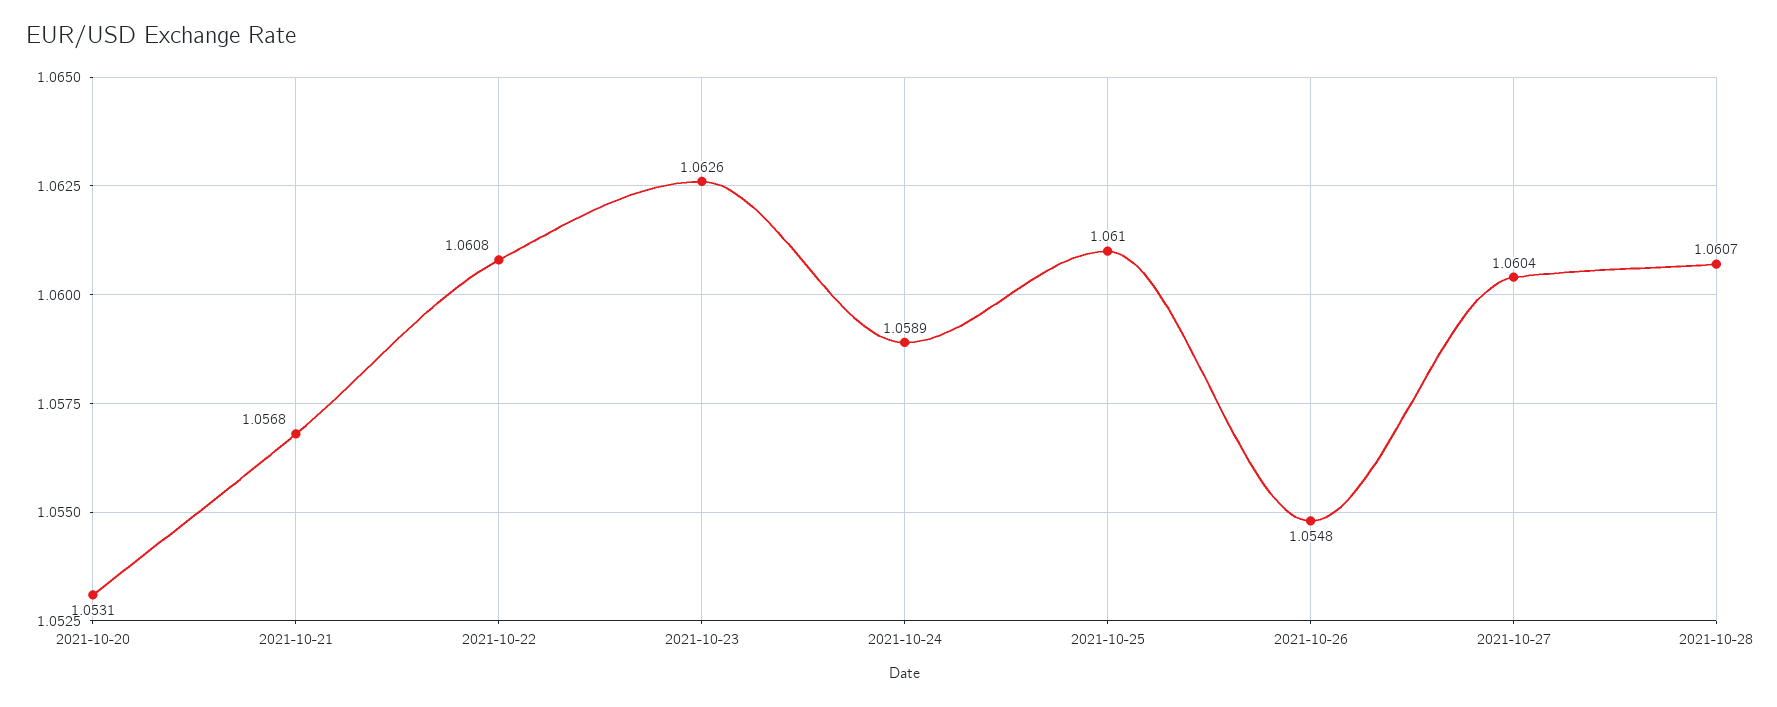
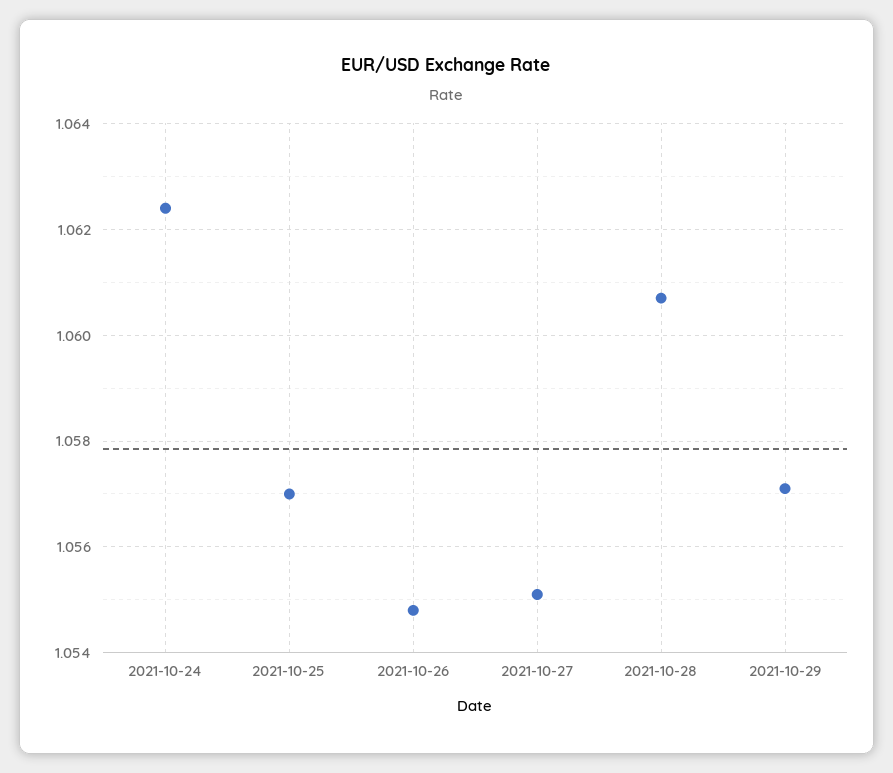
2021-10-20: 1.0531 -> none
2021-10-21: 1.0568 -> none
2021-10-22: 1.0608 -> none
2021-10-23: 1.0626 -> none
2021-10-24: 1.0589 -> 1.0625
2021-10-25: 1.061 -> 1.057
2021-10-27: 1.0604 -> 1.055
2021-10-29: none -> 1.057

